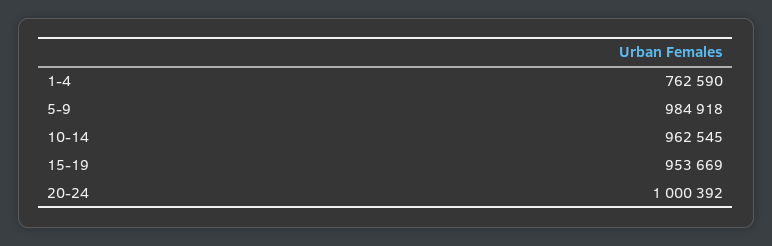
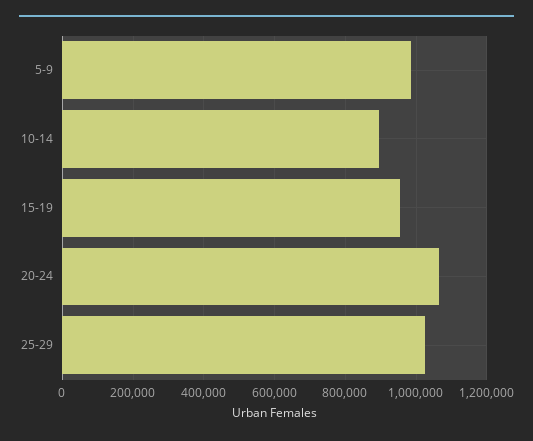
1-4: 762590 -> none
10-14: 962545 -> 900000
20-24: 1000392 -> 1060000
25-29: none -> 1020000

